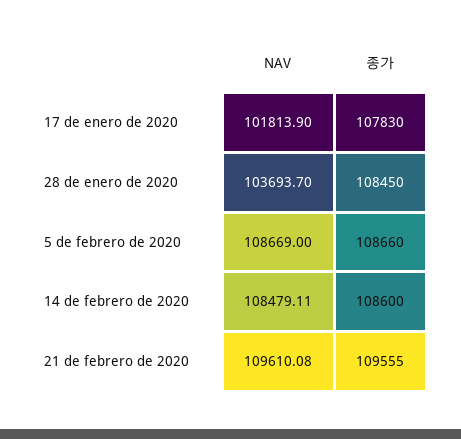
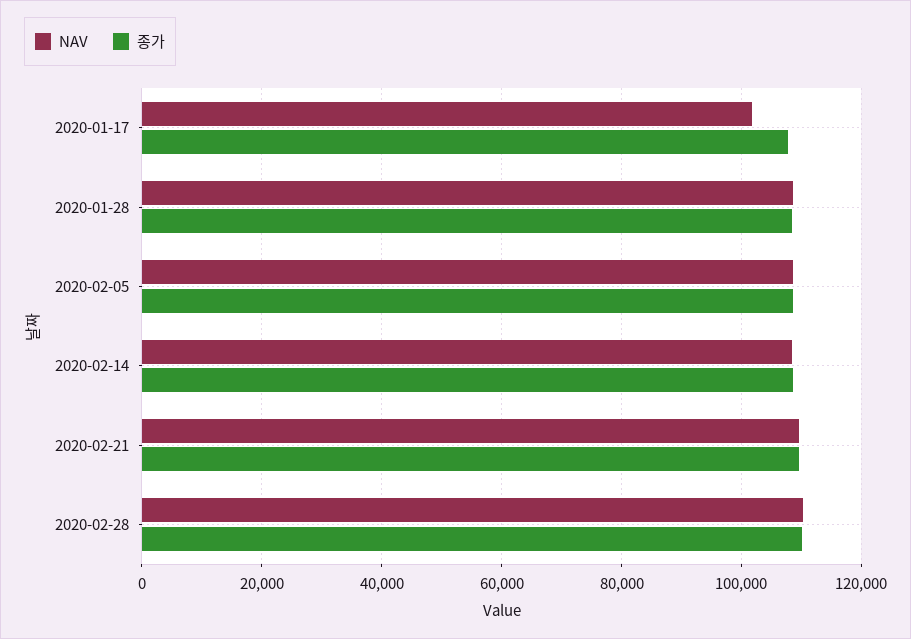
NAV, 28 de enero de 2020: 103693.7 -> 108000
NAV, 2020-02-28: none -> 110000
종가, 2020-02-28: none -> 110000

